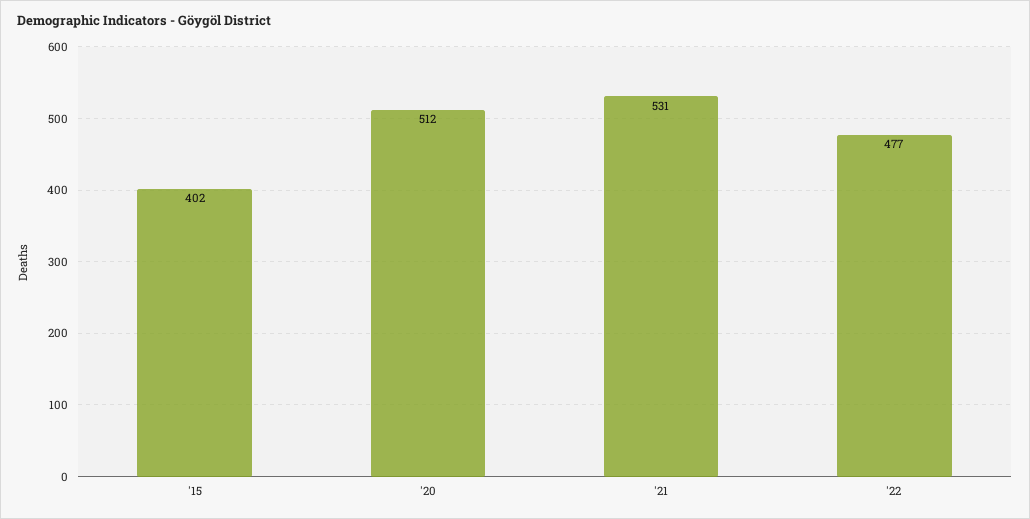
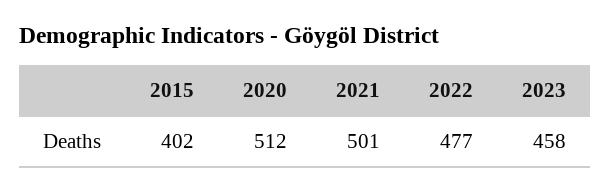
'21: 531 -> 501
2023: none -> 458

